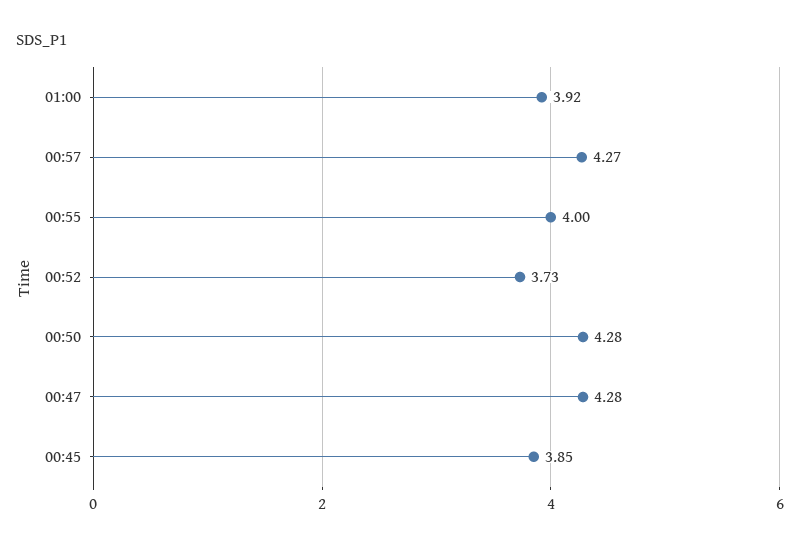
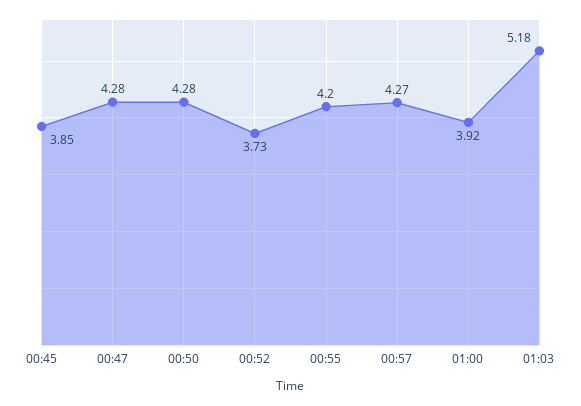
00:55: 4 -> 4.2
01:03: none -> 5.18

